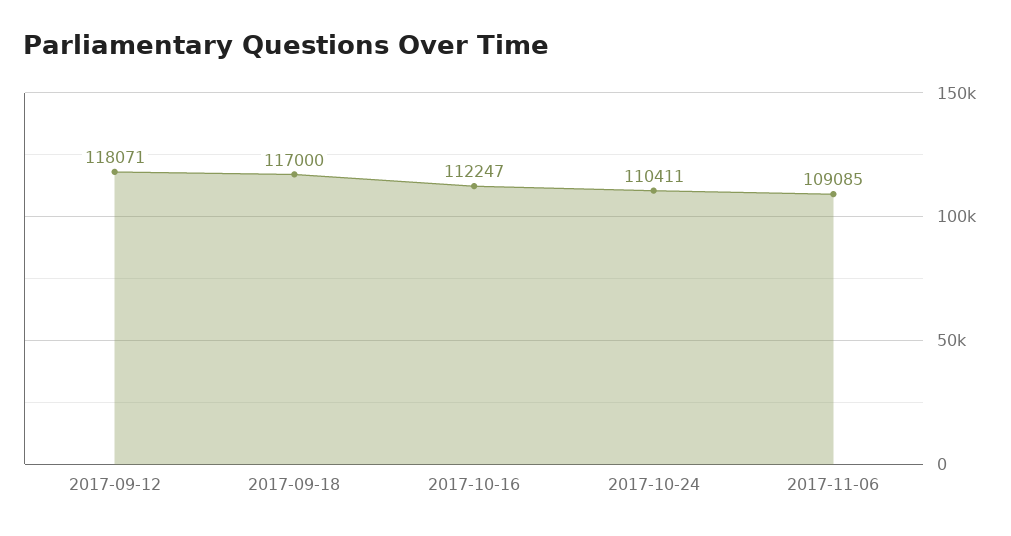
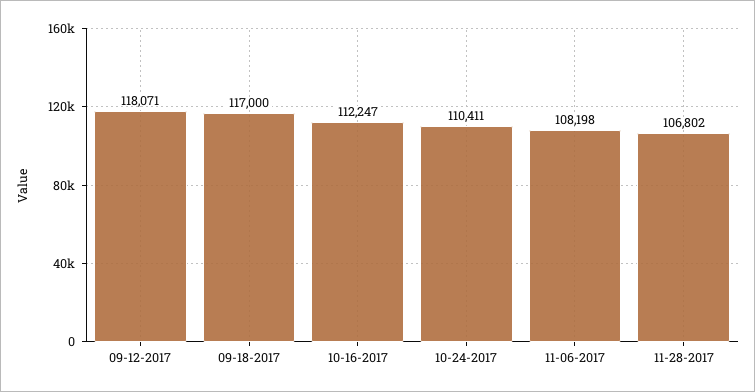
2017-11-06: 109085 -> 108198
11-28-2017: none -> 106802

